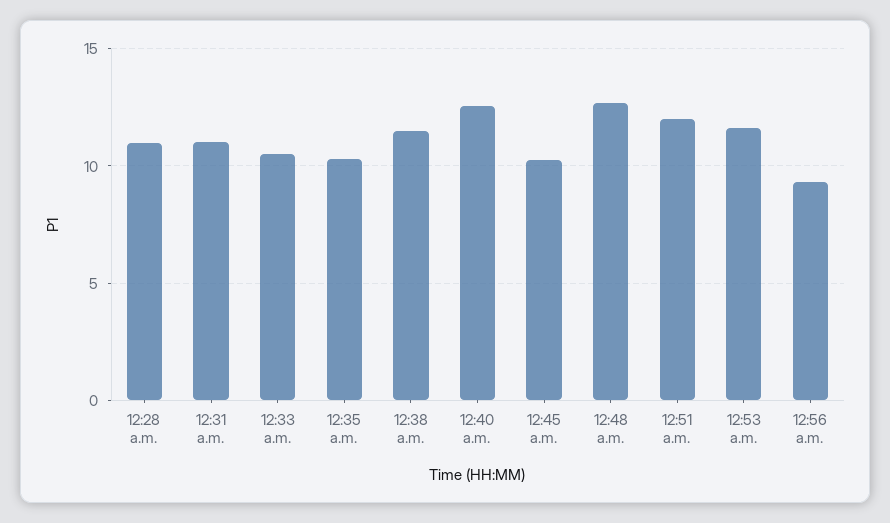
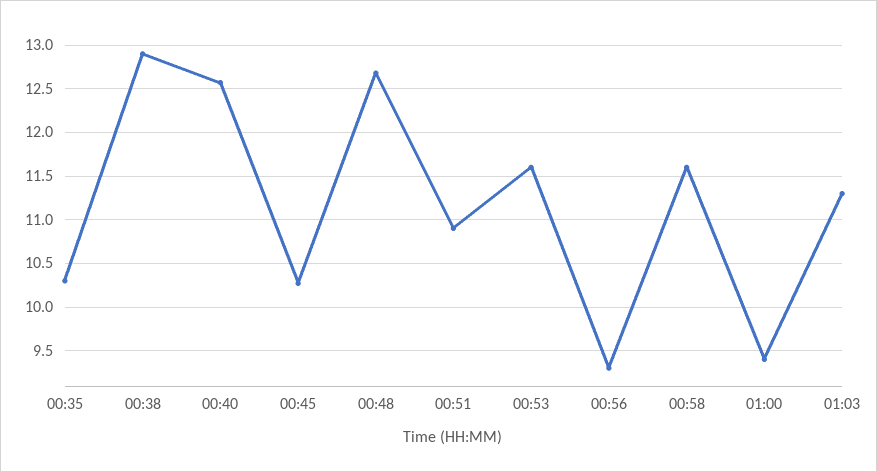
12:28 a.m.: 11 -> none
12:31 a.m.: 11 -> none
12:33 a.m.: 10.5 -> none
12:38 a.m.: 11.5 -> 12.9
12:51 a.m.: 12 -> 10.9
00:58: none -> 11.6
01:00: none -> 9.4
01:03: none -> 11.3

